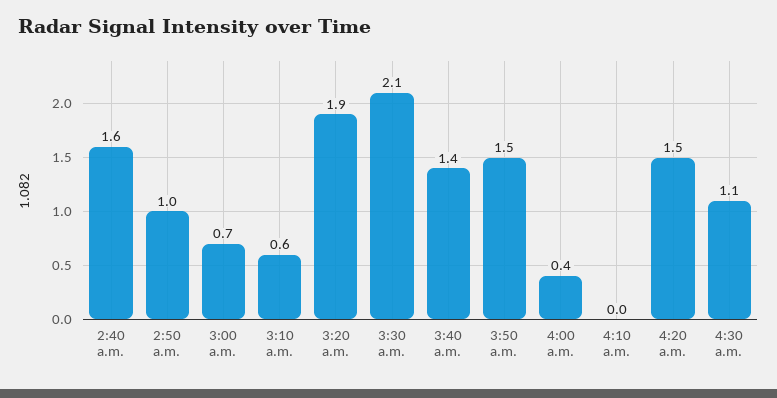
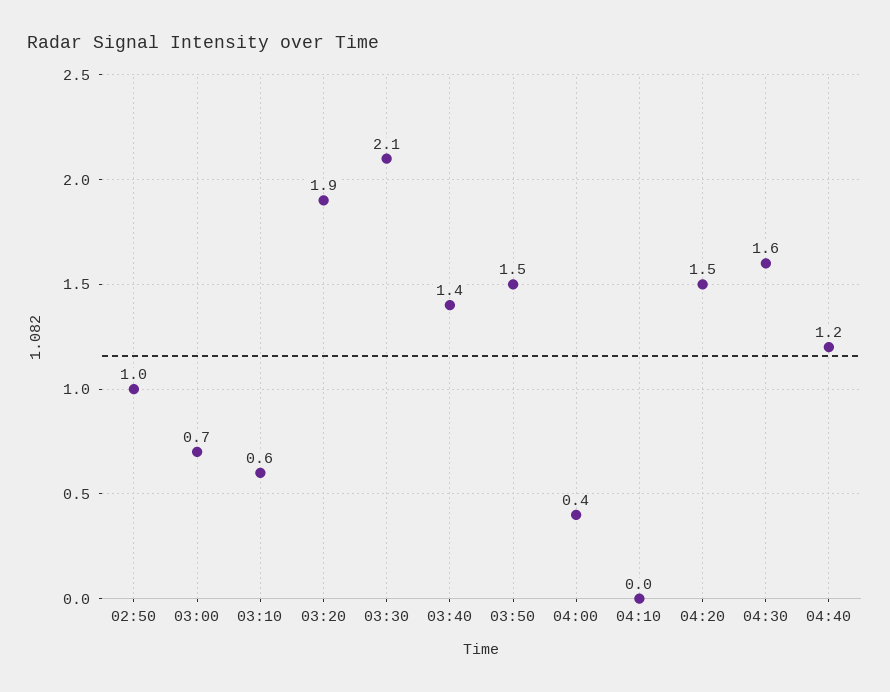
2:40 a.m.: 1.6 -> none
4:30 a.m.: 1.1 -> 1.6
04:40: none -> 1.2

